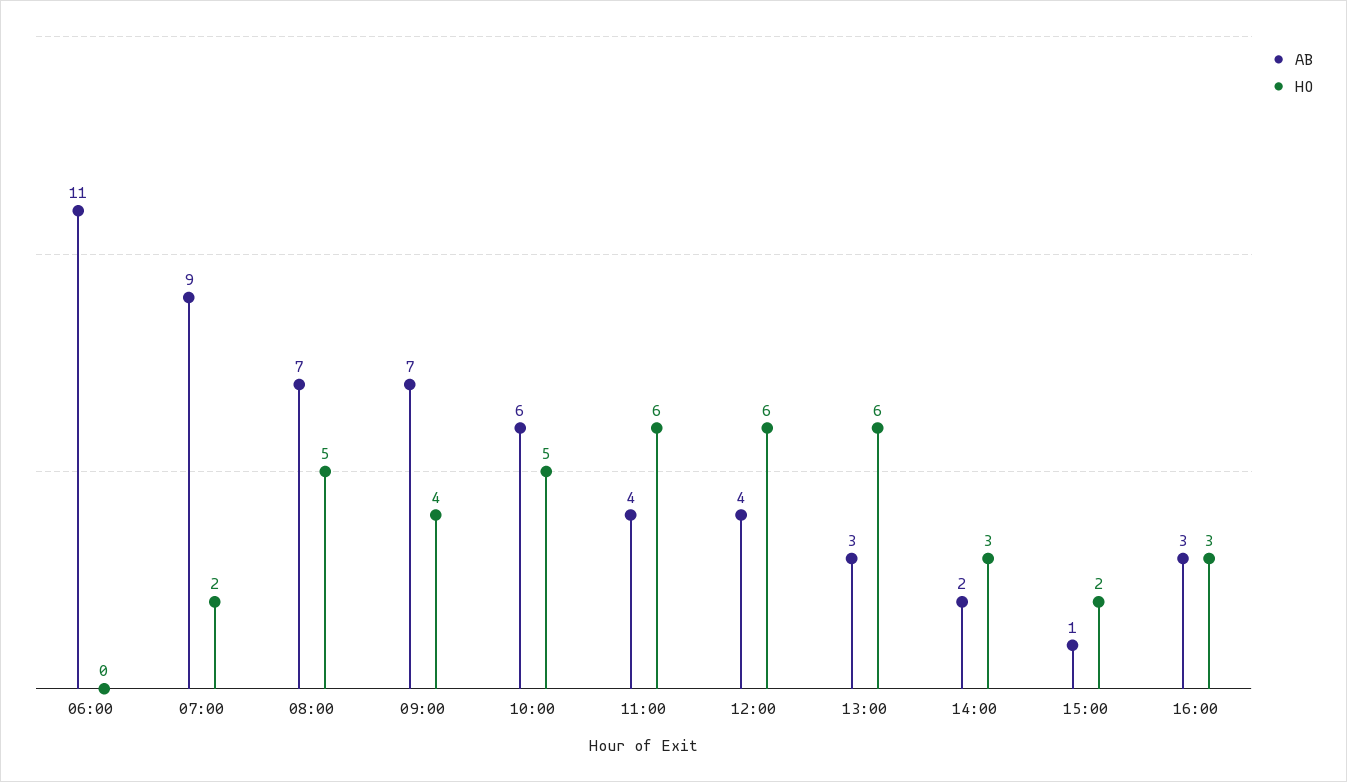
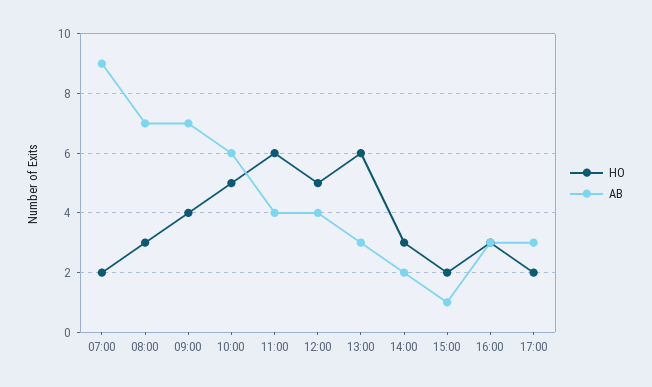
AB, 06:00: 11 -> none
HO, 06:00: 0 -> none
HO, 08:00: 5 -> 3
HO, 12:00: 6 -> 5
HO, 17:00: none -> 2
AB, 17:00: none -> 3

